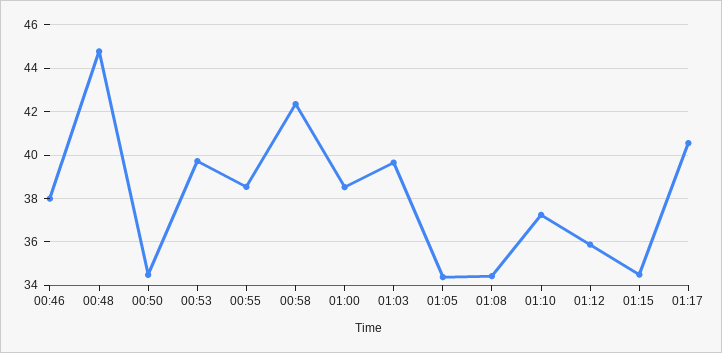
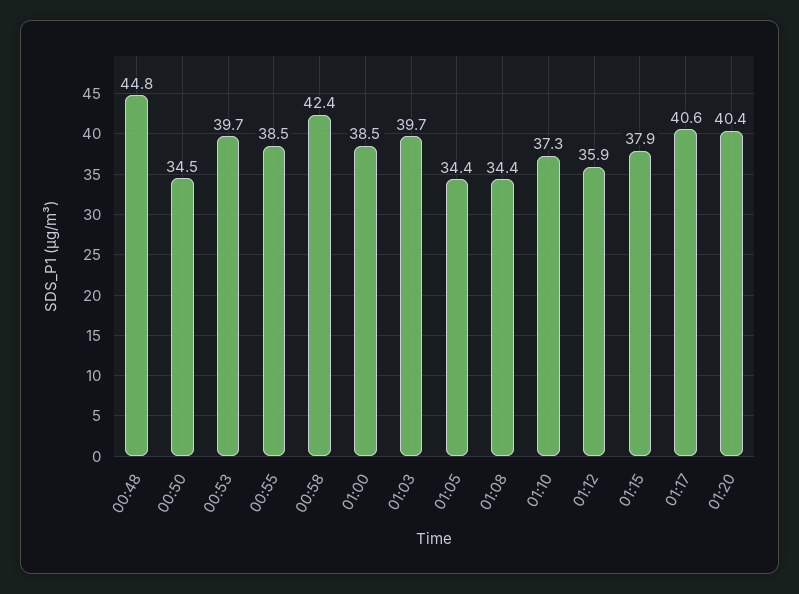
00:46: 38 -> none
01:15: 34.5 -> 37.9
01:20: none -> 40.4

